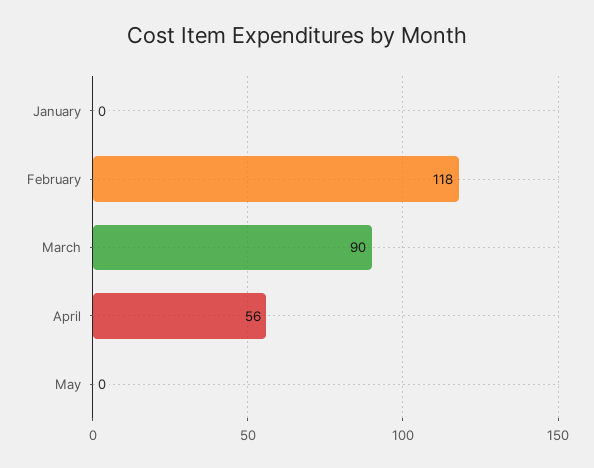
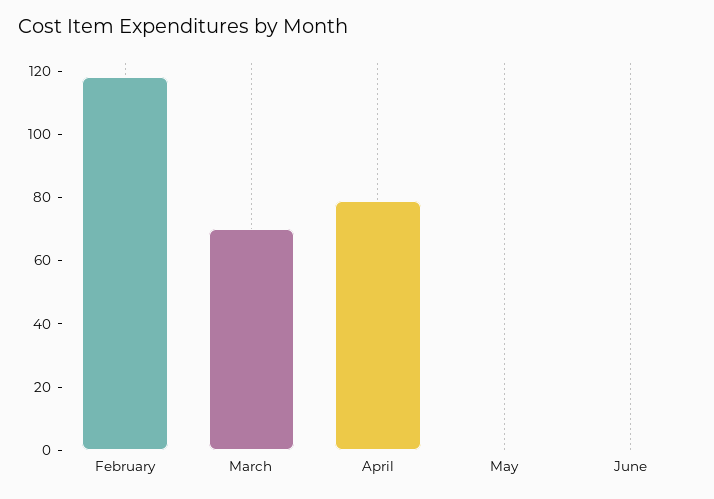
January: 0 -> none
March: 90 -> 70
April: 56 -> 80
June: none -> 0

